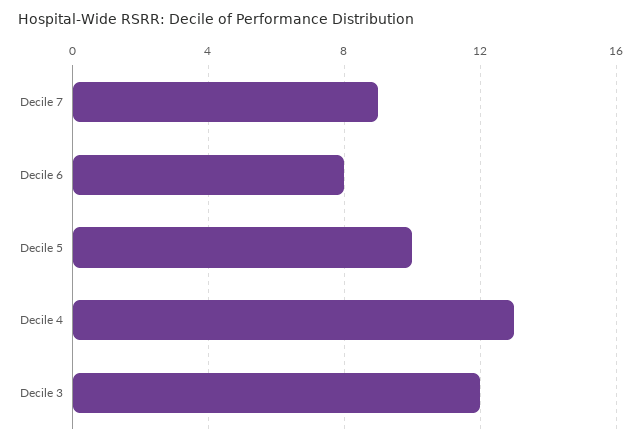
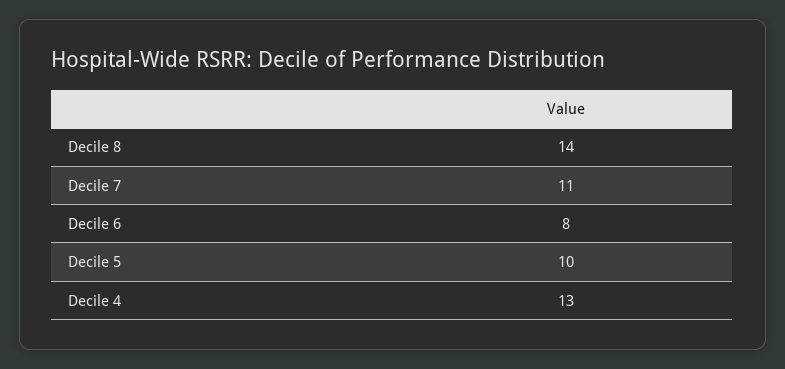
Decile 7: 9 -> 11
Decile 3: 12 -> none
Decile 8: none -> 14

